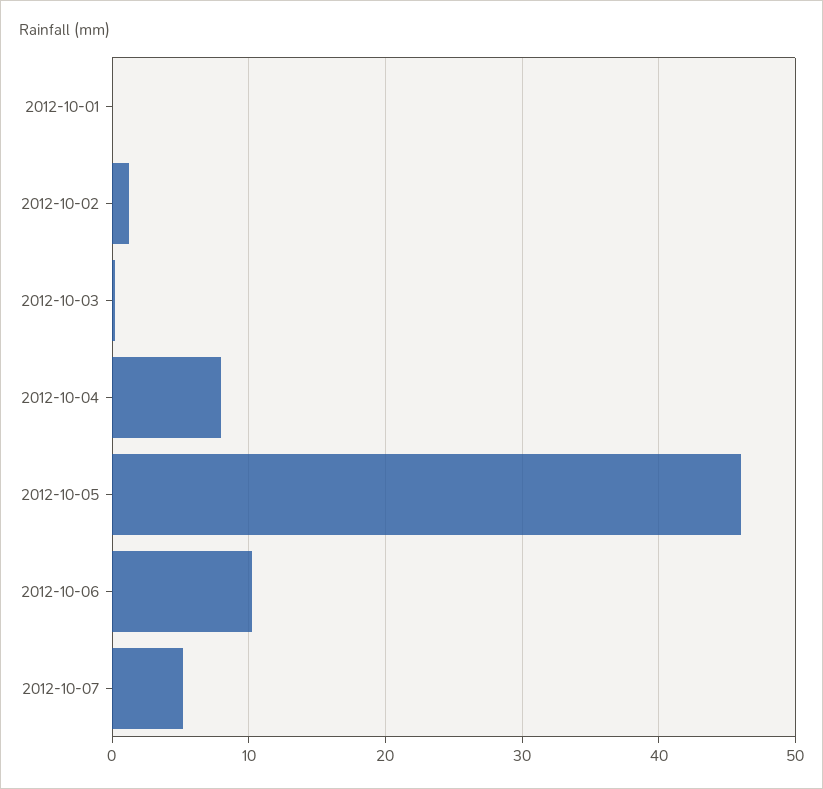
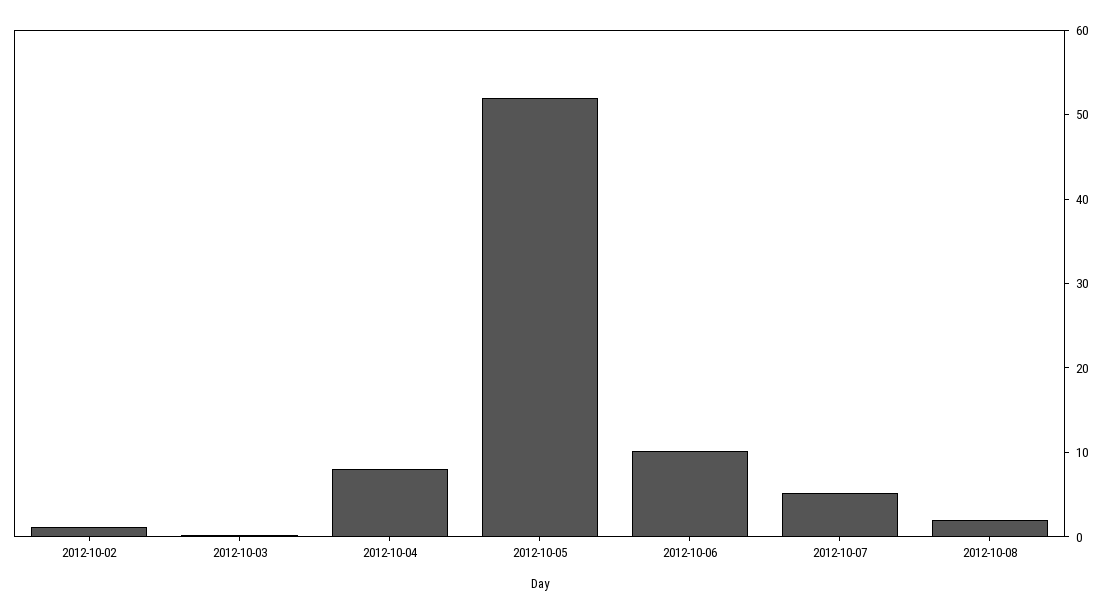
2012-10-01: 0 -> none
2012-10-05: 46 -> 52
2012-10-08: none -> 2

